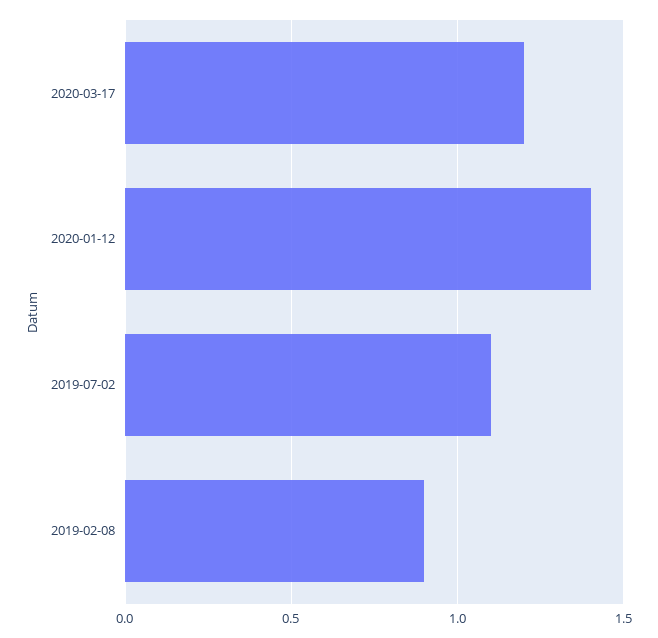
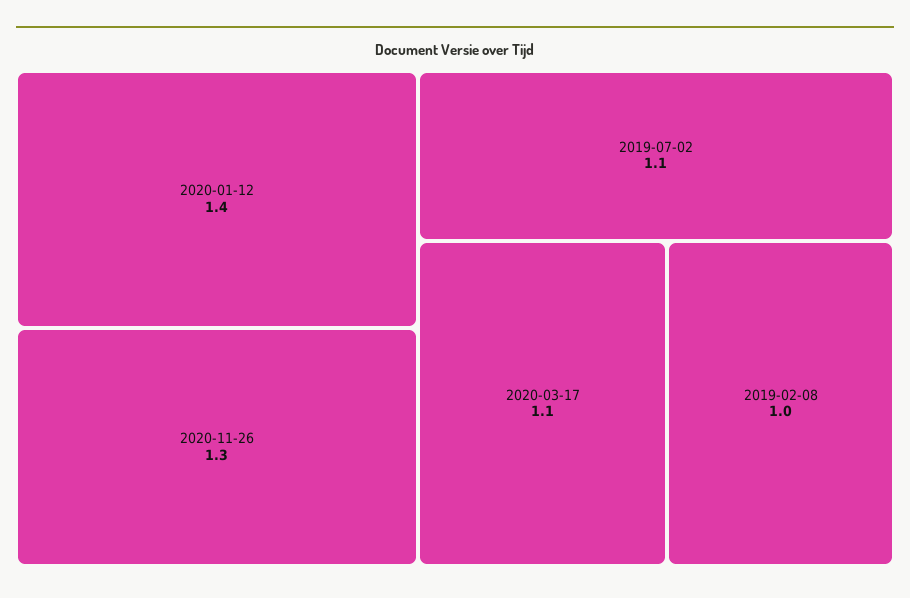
2020-03-17: 1.2 -> 1.1
2019-02-08: 0.9 -> 1
2020-11-26: none -> 1.3

